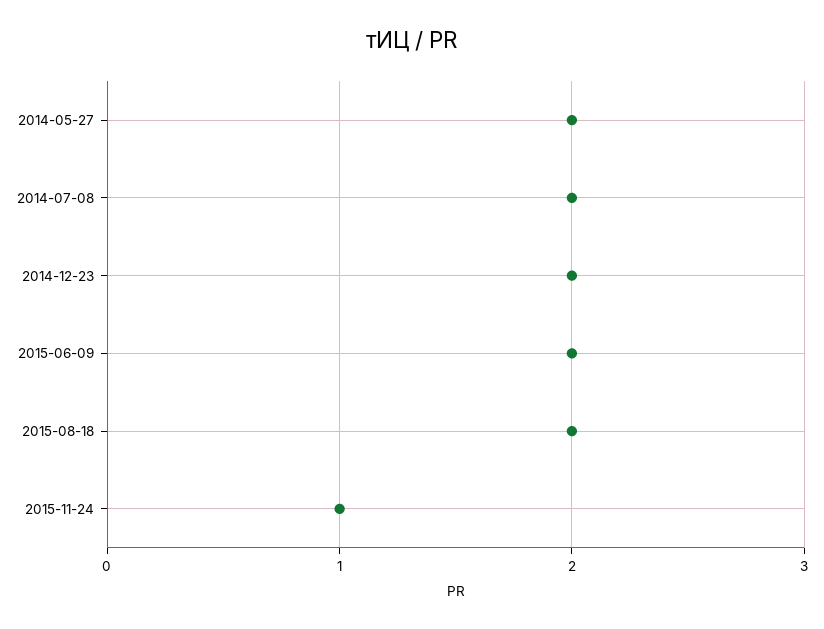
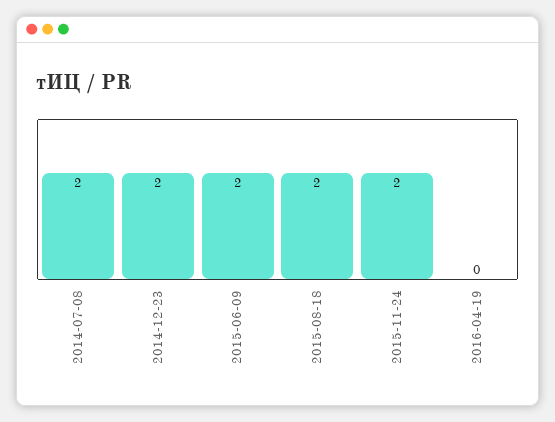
2014-05-27: 2 -> none
2015-11-24: 1 -> 2
2016-04-19: none -> 0

